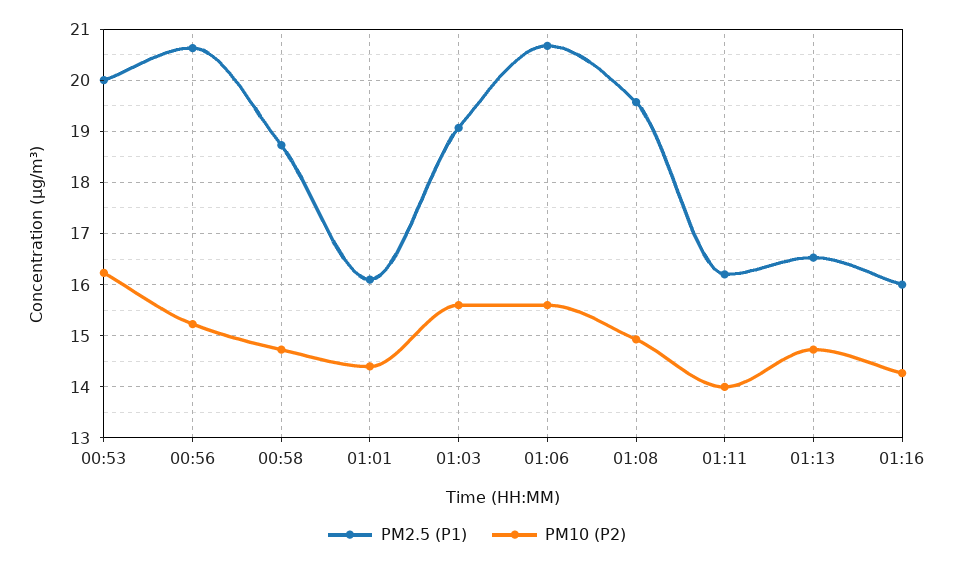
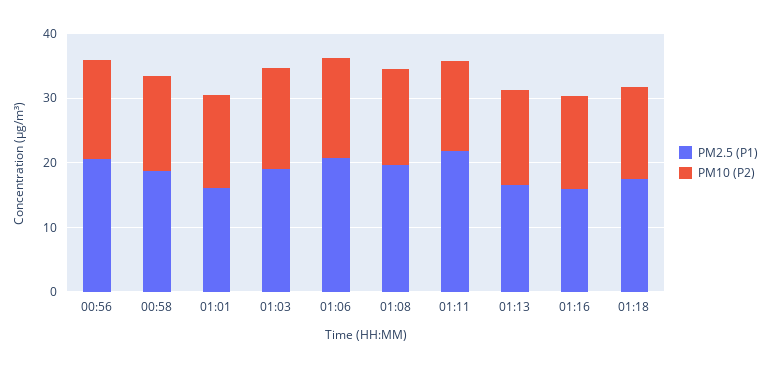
PM2.5 (P1), 00:53: 20 -> none
PM10 (P2), 00:53: 16.2 -> none
PM2.5 (P1), 01:11: 16.2 -> 22
PM2.5 (P1), 01:18: none -> 18
PM10 (P2), 01:18: none -> 14

